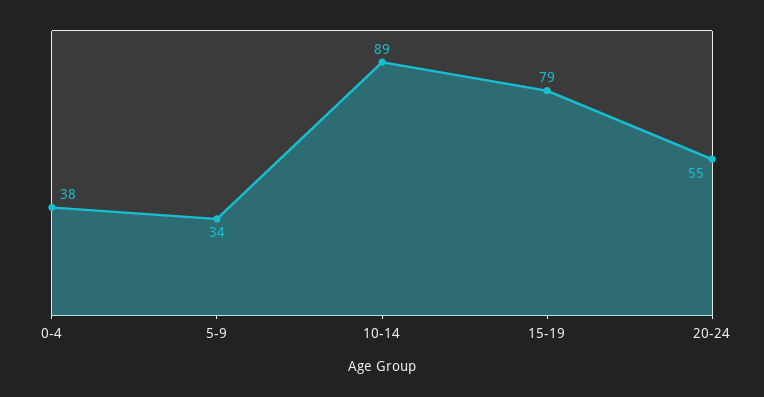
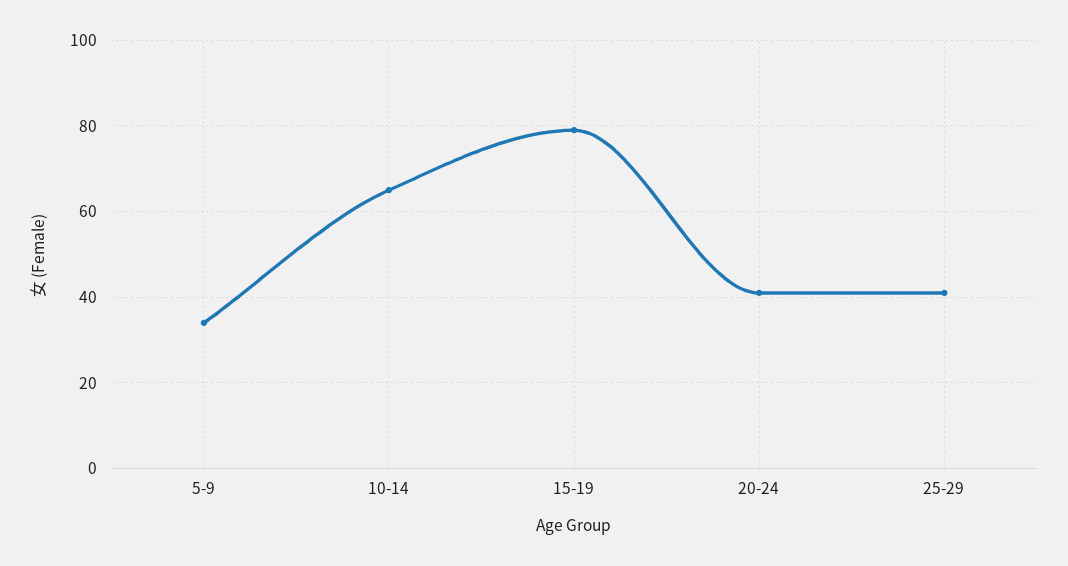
0-4: 38 -> none
10-14: 89 -> 65
20-24: 55 -> 40
25-29: none -> 40

